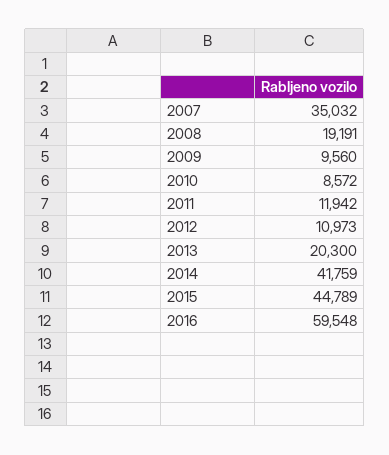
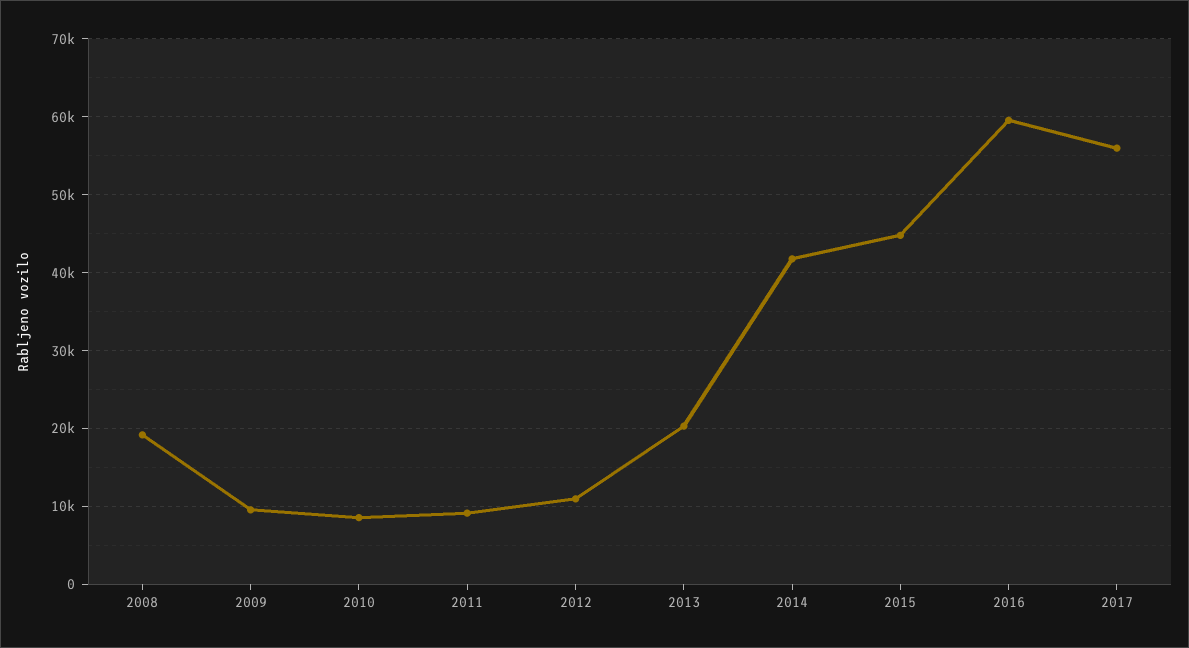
2007: 35032 -> none
2011: 11942 -> 9000
2017: none -> 56000

